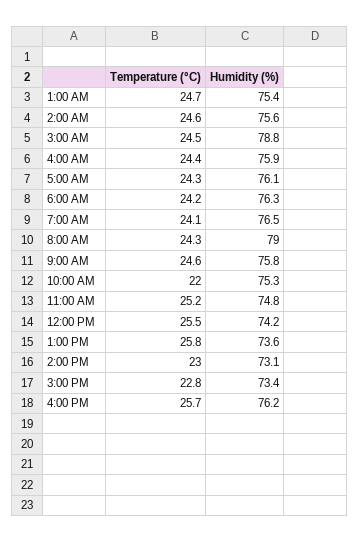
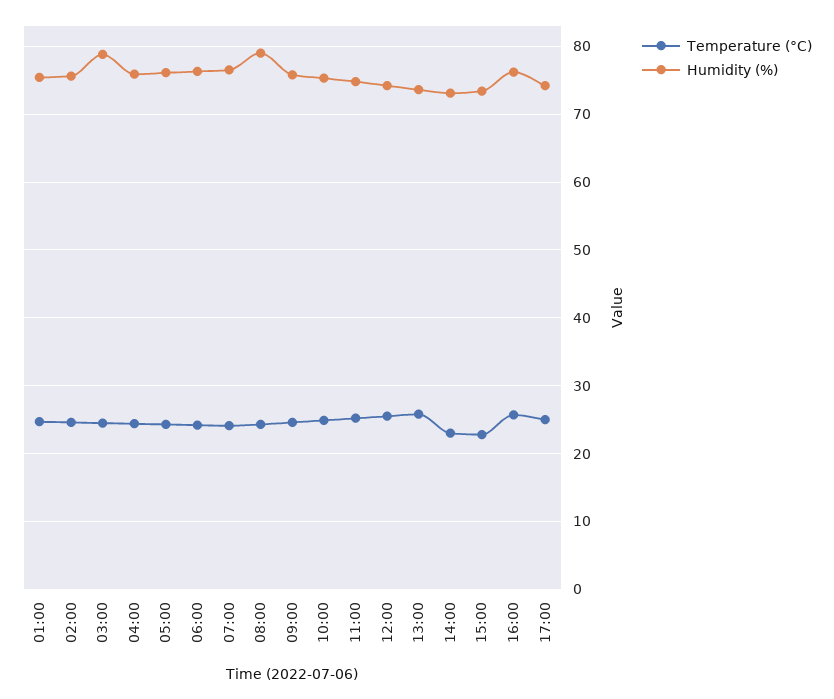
Temperature (°C), 10:00 AM: 22 -> 25
Temperature (°C), 17:00: none -> 25
Humidity (%), 17:00: none -> 74

